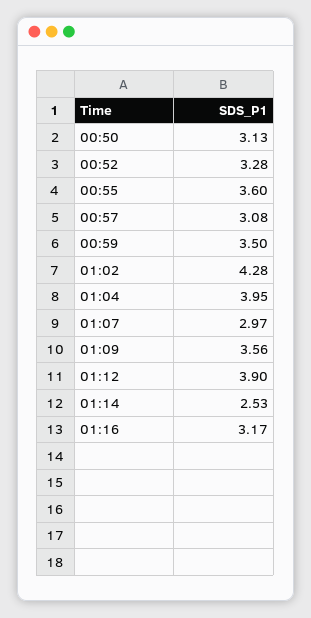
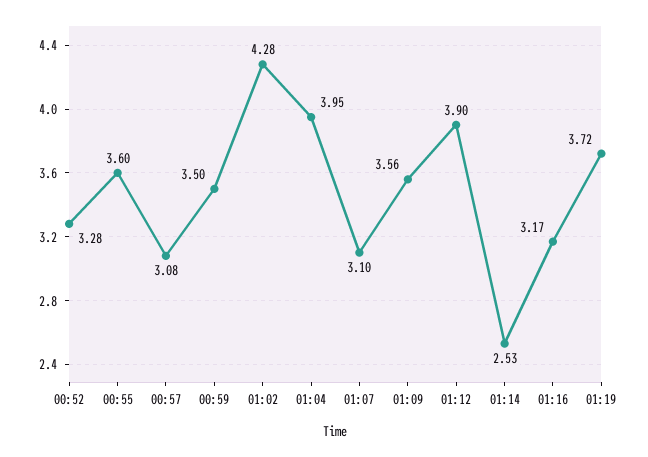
00:50: 3.13 -> none
01:07: 2.97 -> 3.1
01:19: none -> 3.72

